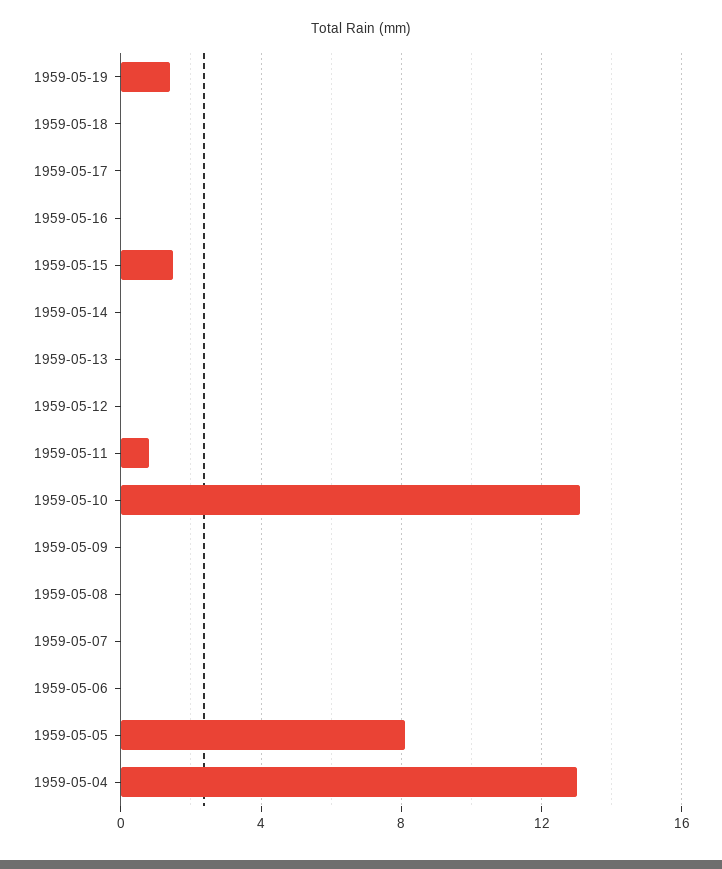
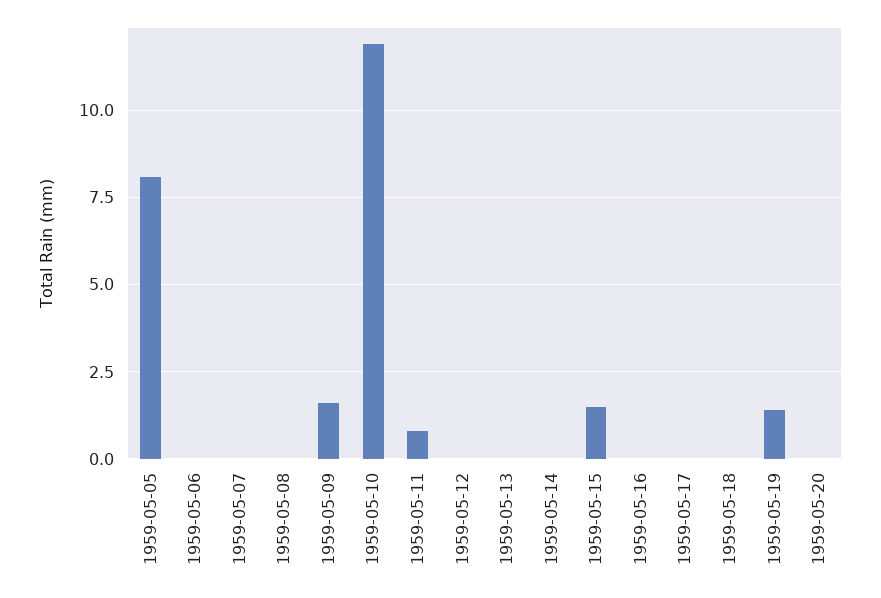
1959-05-10: 13 -> 12
1959-05-09: 0 -> 1.5
1959-05-04: 13 -> none
1959-05-20: none -> 0

